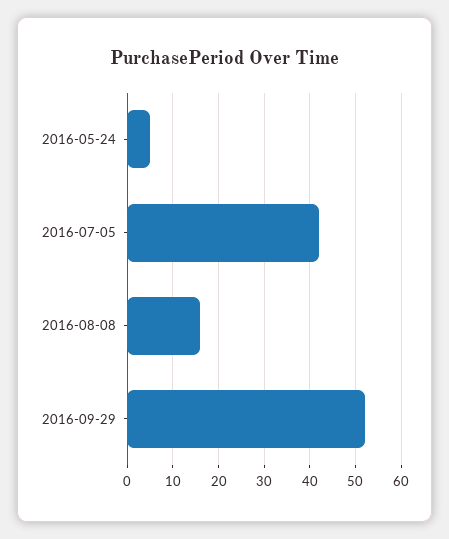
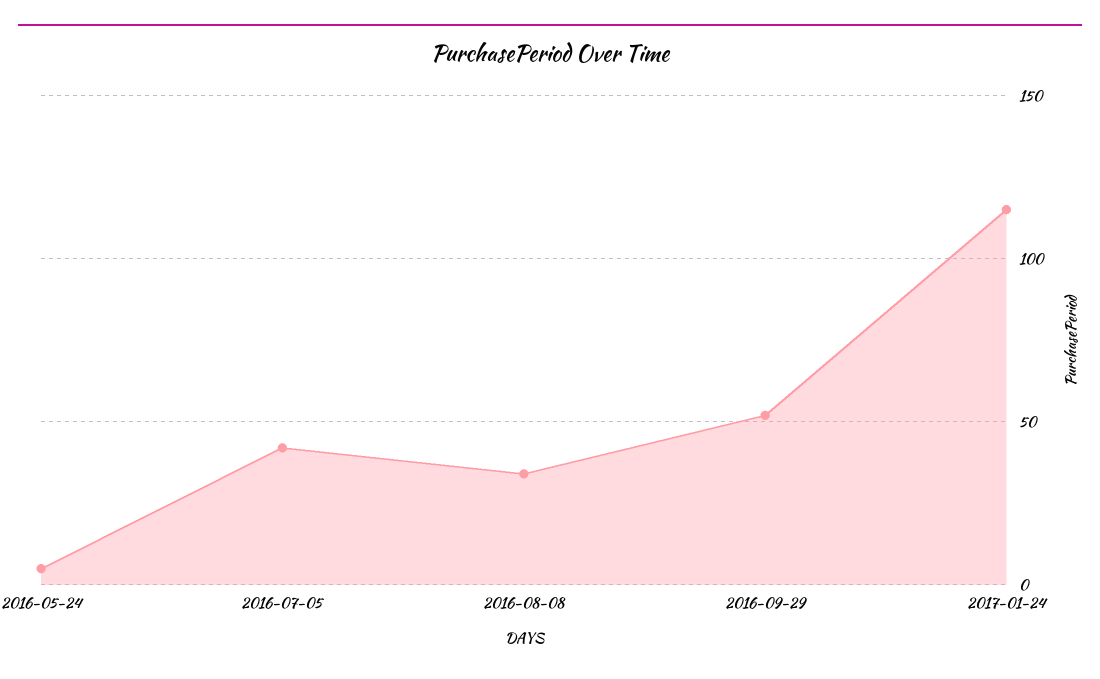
2016-08-08: 15 -> 35
2017-01-24: none -> 115

